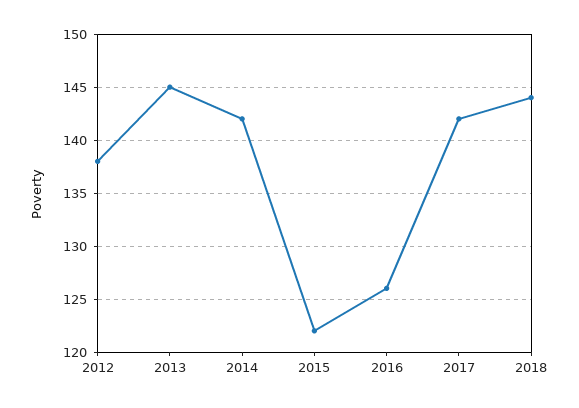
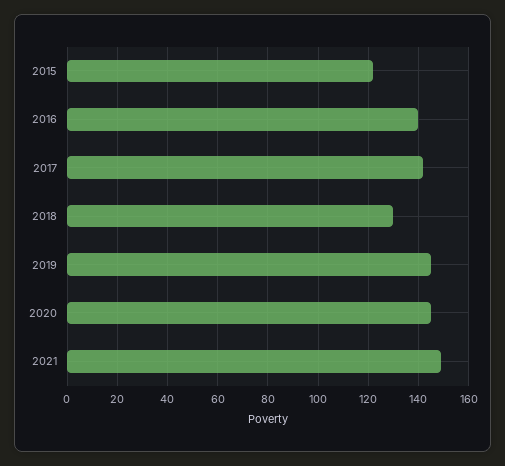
2012: 138 -> none
2013: 145 -> none
2014: 142 -> none
2016: 126 -> 140
2018: 144 -> 130
2019: none -> 145
2020: none -> 145
2021: none -> 150

